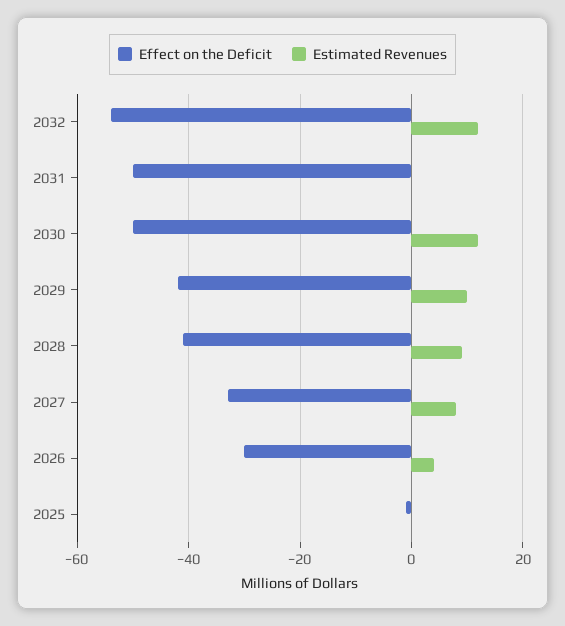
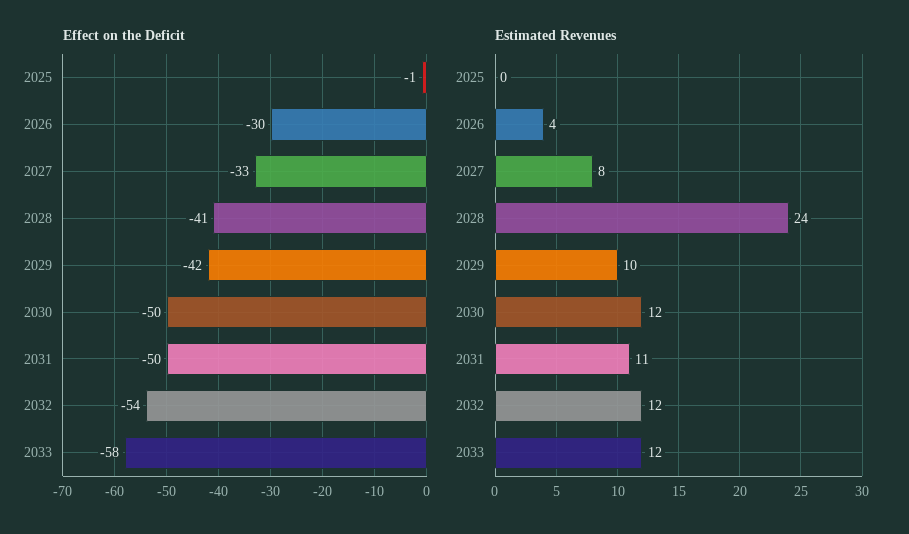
Estimated Revenues, 2031: 0 -> 11
Estimated Revenues, 2028: 10 -> 24
Effect on the Deficit, 2033: none -> -58
Estimated Revenues, 2033: none -> 12

